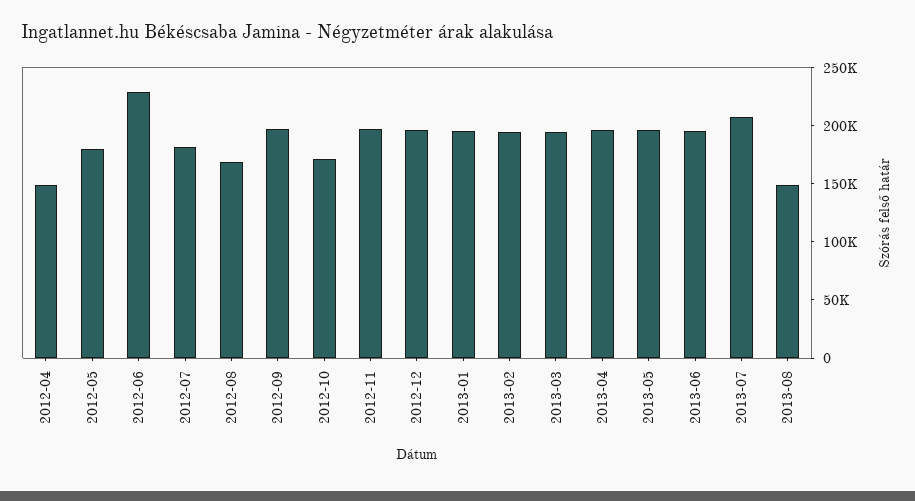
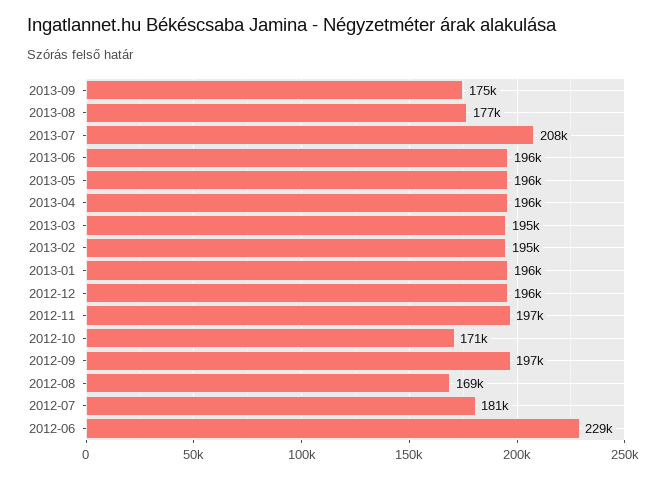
2012-04: 150000 -> none
2012-05: 180000 -> none
2013-08: 150000 -> 177000
2013-09: none -> 175000

